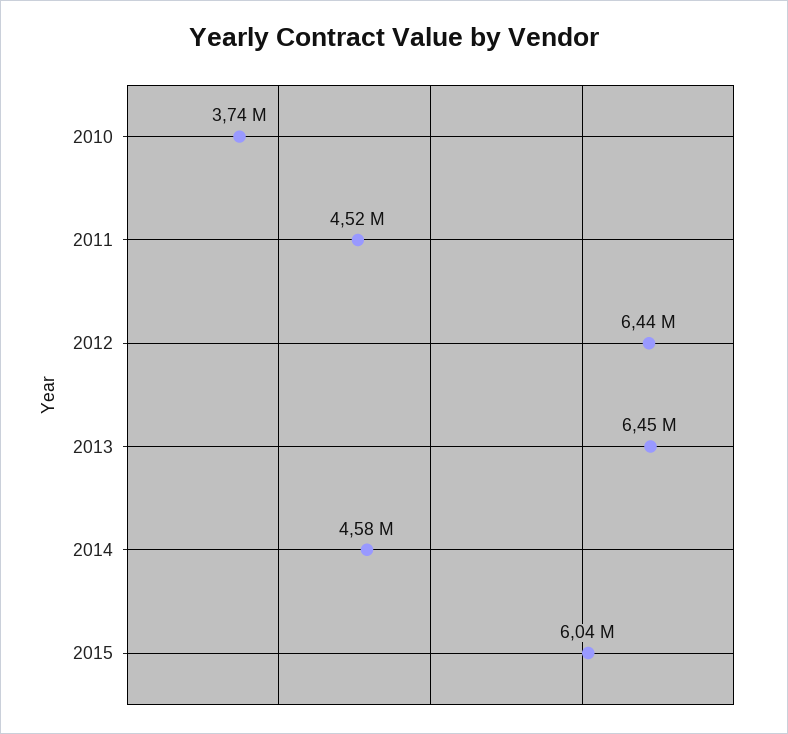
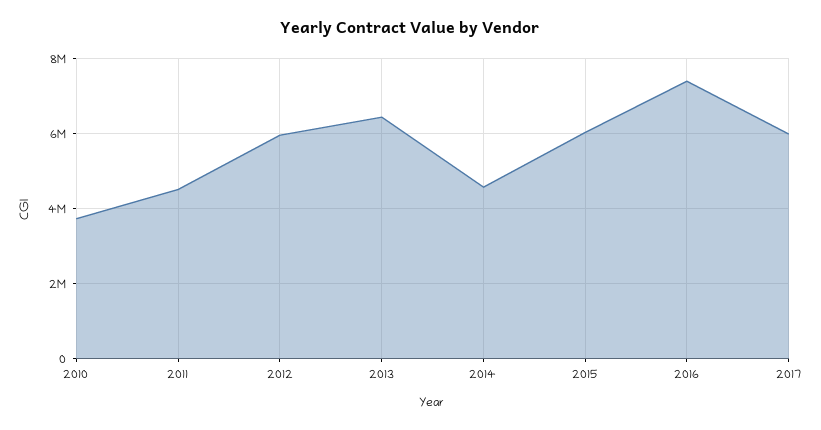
2012: 6440000 -> 6000000
2016: none -> 7400000
2017: none -> 6000000

